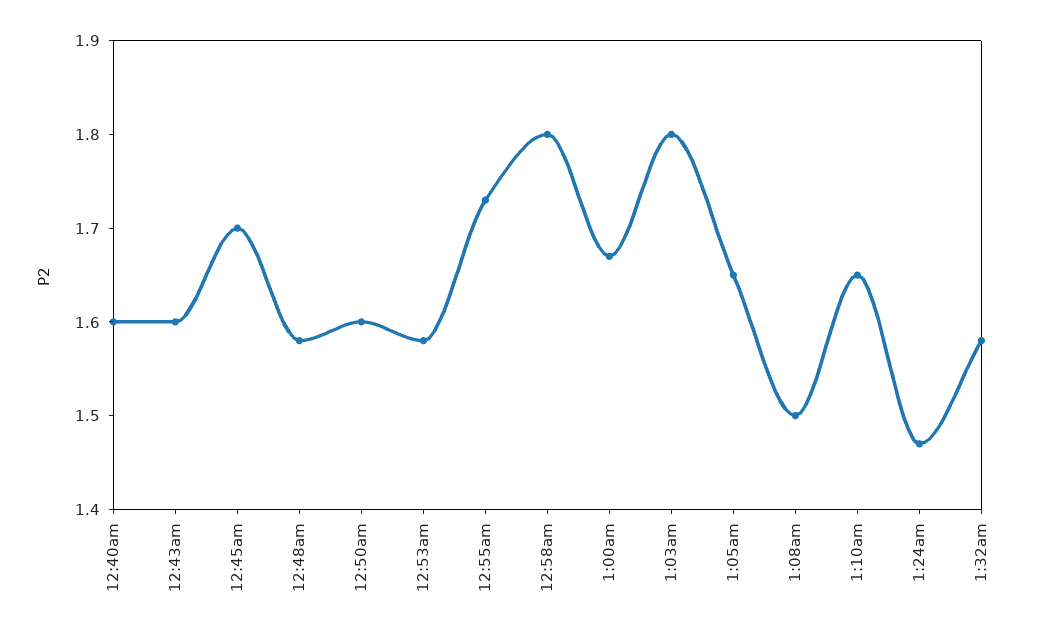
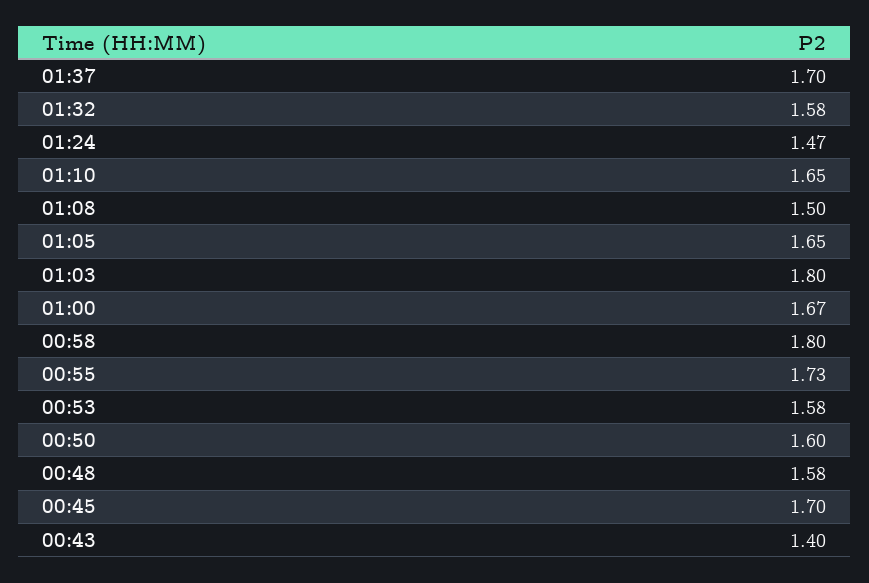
12:40am: 1.6 -> none
12:43am: 1.6 -> 1.4
01:37: none -> 1.7

